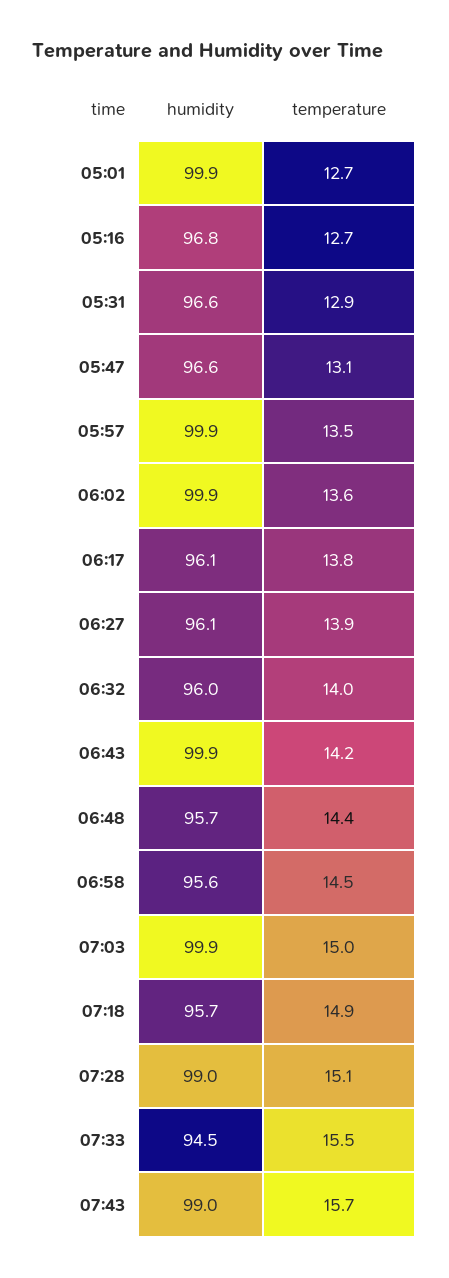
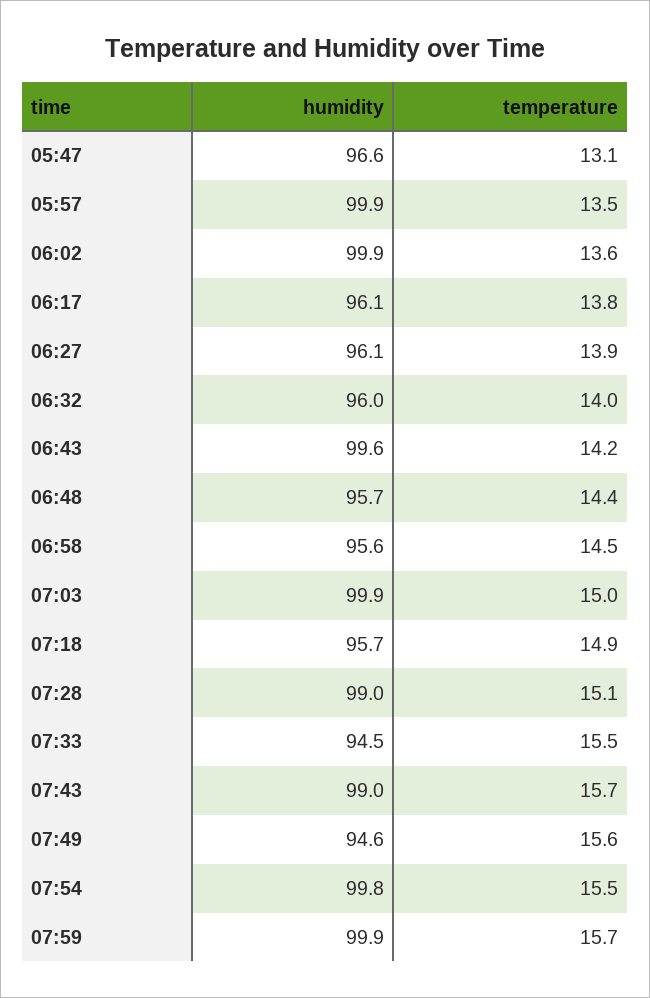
humidity, 05:01: 99.9 -> none
temperature, 05:01: 12.7 -> none
humidity, 05:16: 96.8 -> none
temperature, 05:16: 12.7 -> none
humidity, 05:31: 96.6 -> none
temperature, 05:31: 12.9 -> none
humidity, 06:43: 99.9 -> 99.6
humidity, 07:49: none -> 94.6
temperature, 07:49: none -> 15.6
humidity, 07:54: none -> 99.8
temperature, 07:54: none -> 15.5
humidity, 07:59: none -> 99.9
temperature, 07:59: none -> 15.7

